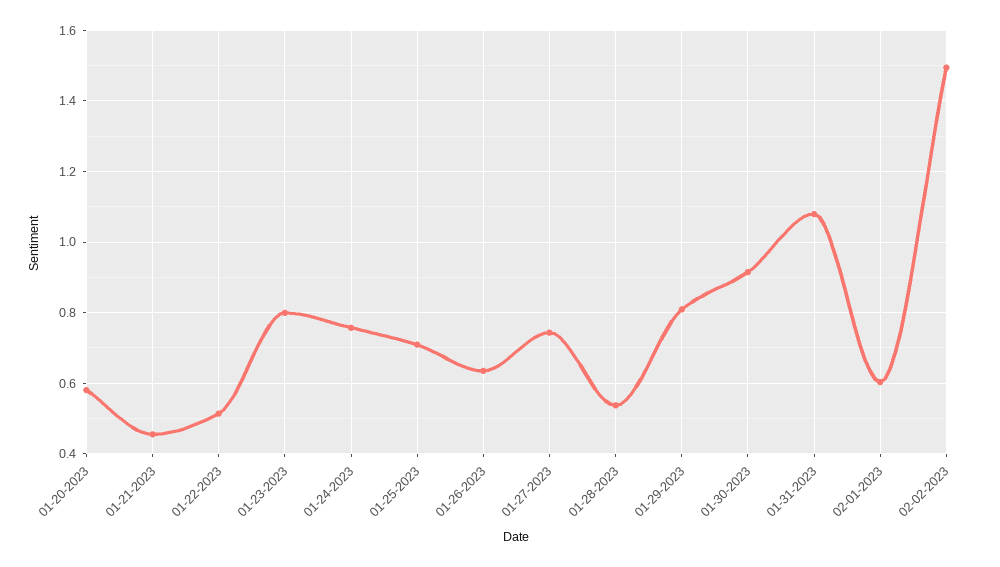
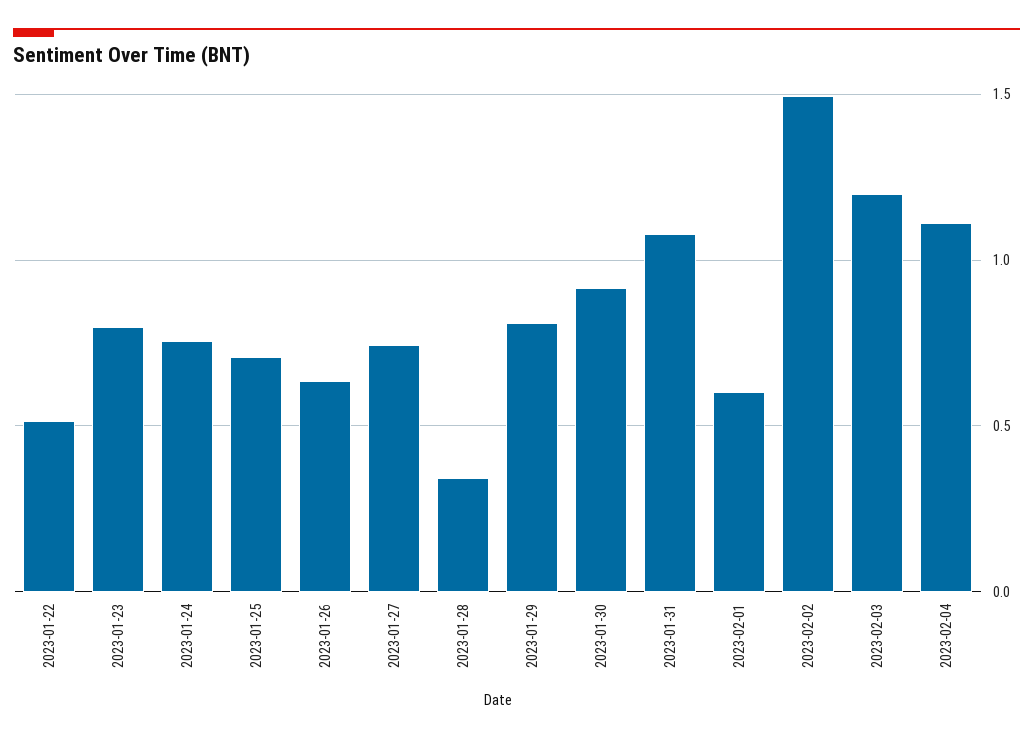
01-20-2023: 0.58 -> none
01-21-2023: 0.46 -> none
01-28-2023: 0.54 -> 0.35
2023-02-03: none -> 1.2
2023-02-04: none -> 1.1

